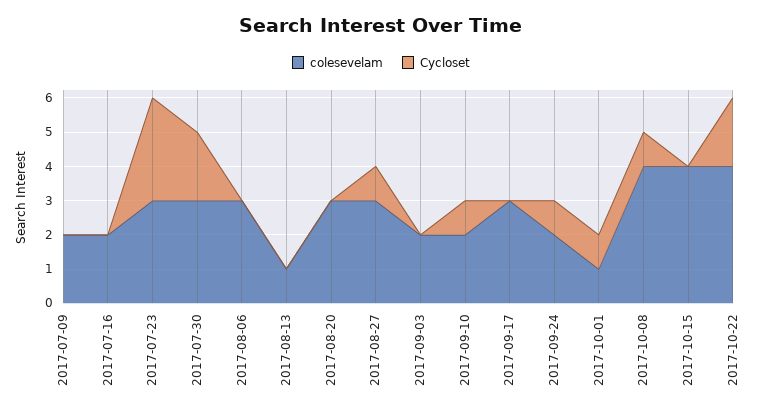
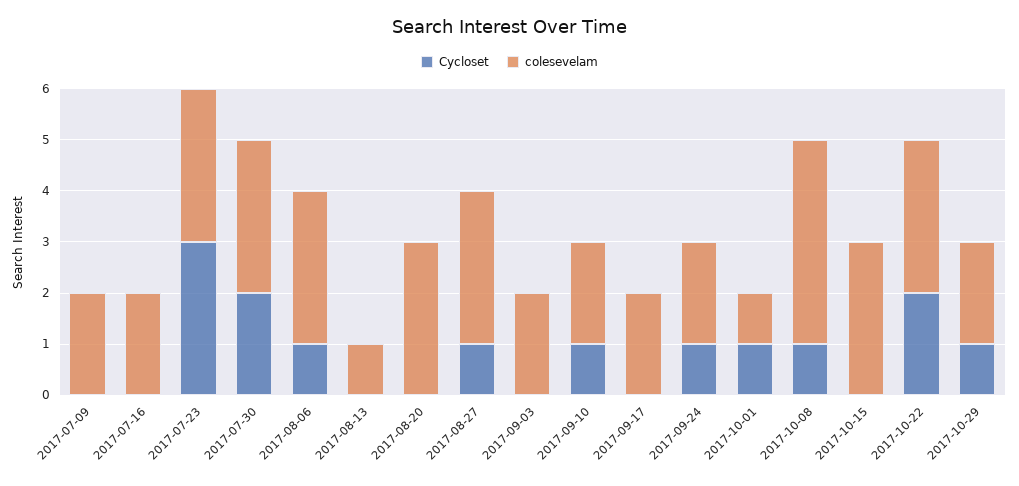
Cycloset, 2017-08-06: 0 -> 1
colesevelam, 2017-09-17: 3 -> 2
colesevelam, 2017-10-15: 4 -> 3
colesevelam, 2017-10-22: 4 -> 3
Cycloset, 2017-10-29: none -> 1
colesevelam, 2017-10-29: none -> 2

